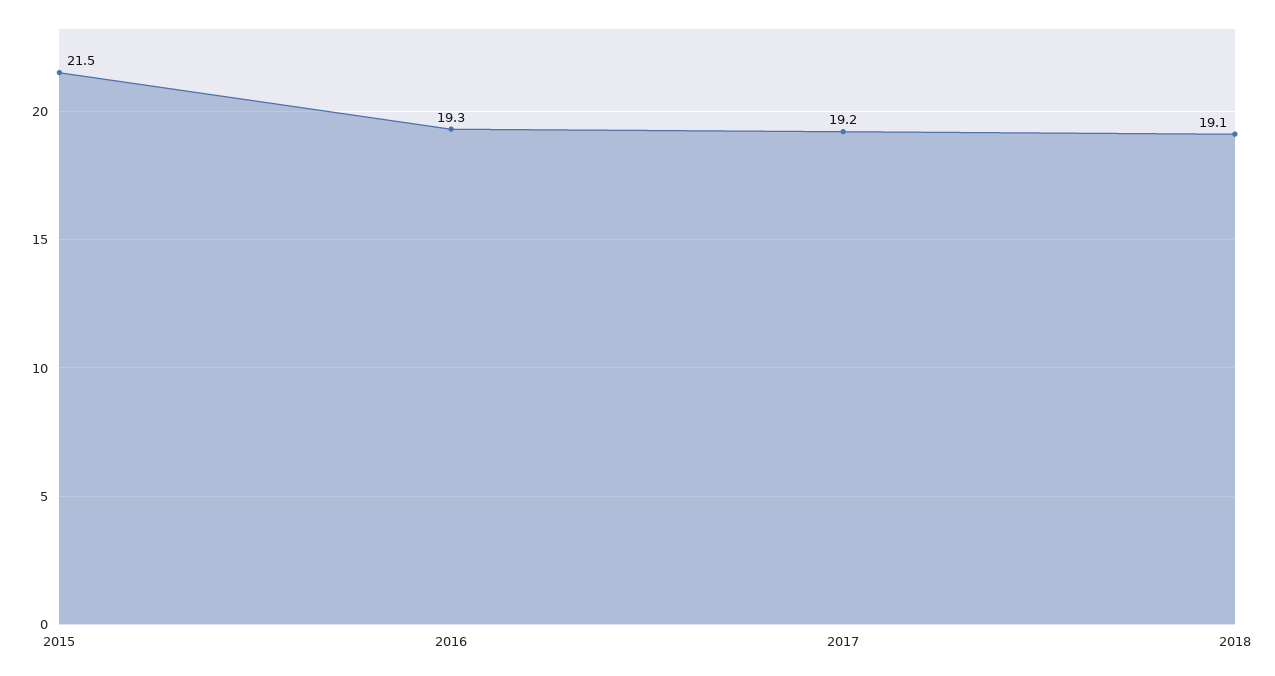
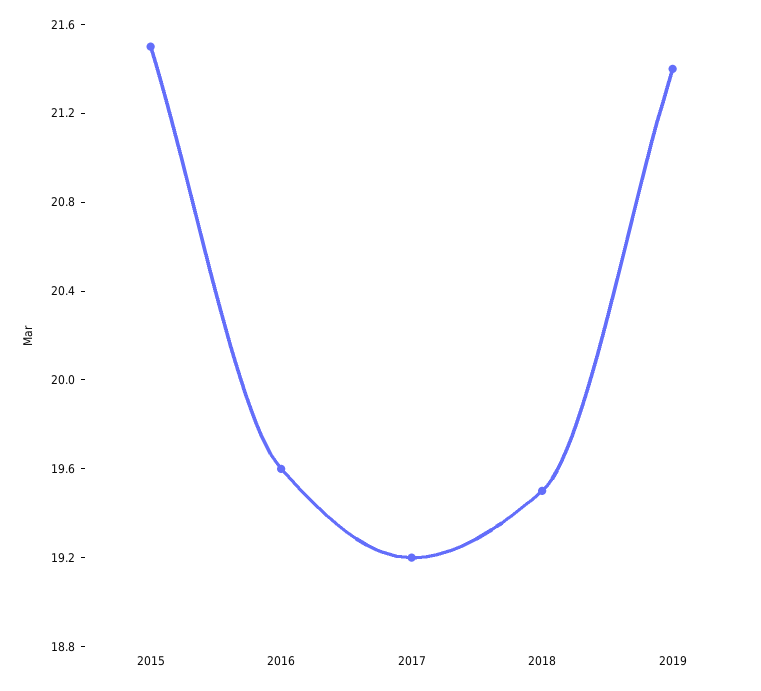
2016: 19.3 -> 19.6
2018: 19.1 -> 19.5
2019: none -> 21.4

